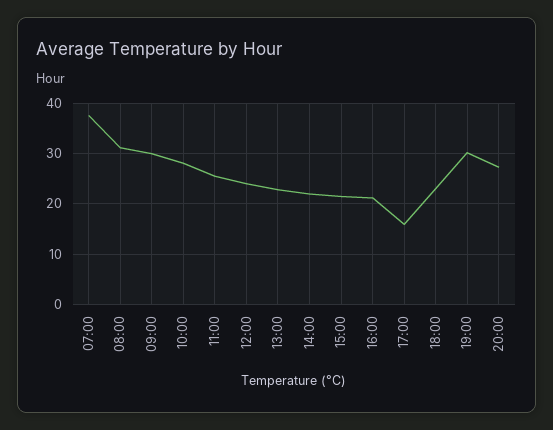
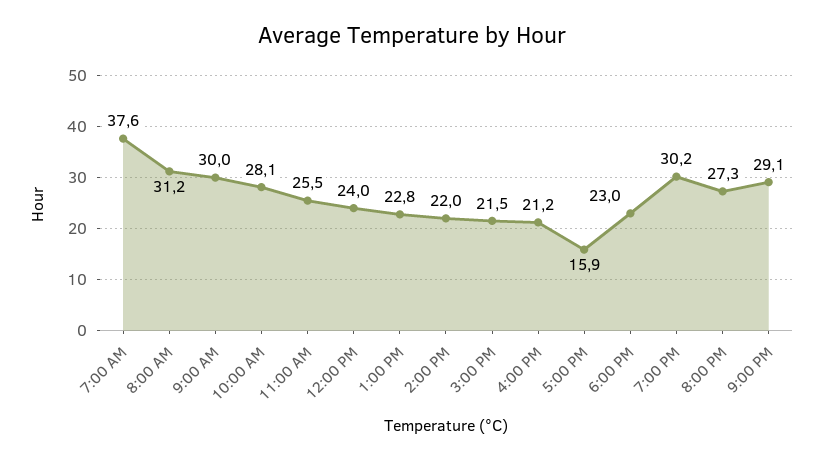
9:00 PM: none -> 29.1

